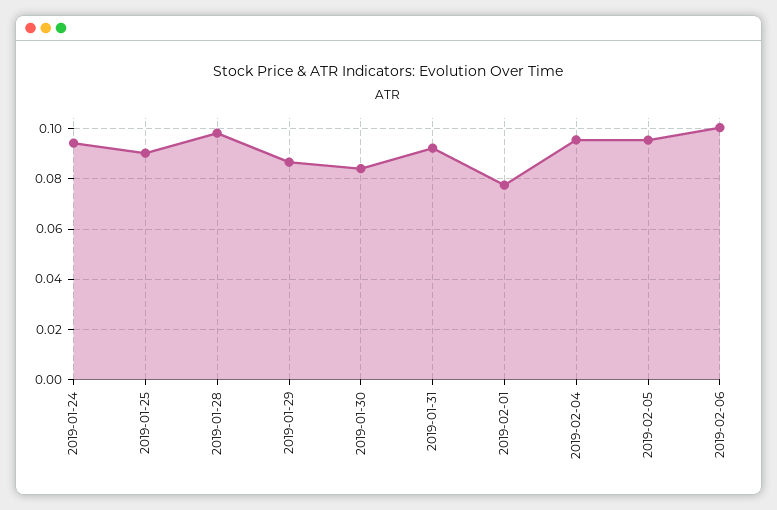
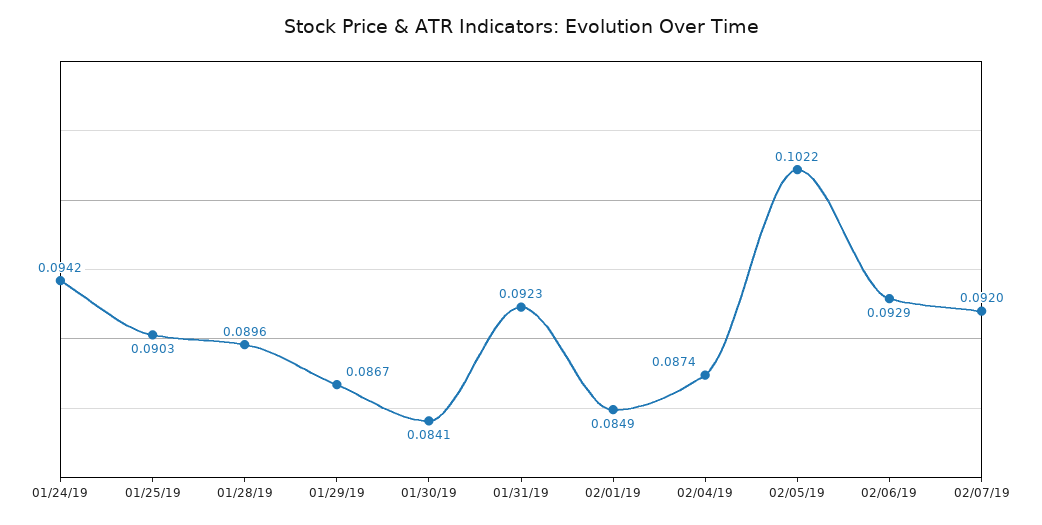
2019-01-28: 0.0975 -> 0.0896
2019-02-01: 0.0775 -> 0.0849
2019-02-04: 0.095 -> 0.0874
2019-02-05: 0.095 -> 0.1022
2019-02-06: 0.1 -> 0.0929
02/07/19: none -> 0.092

